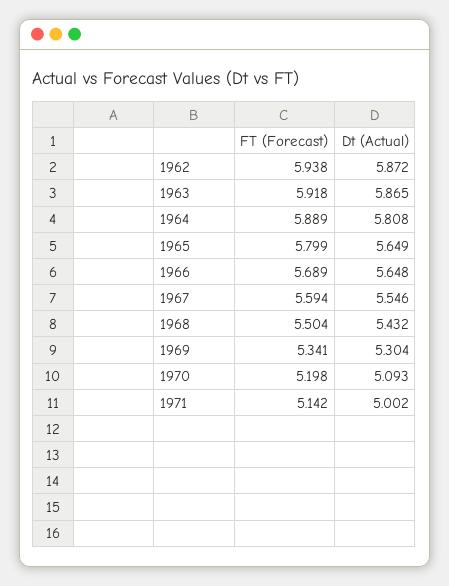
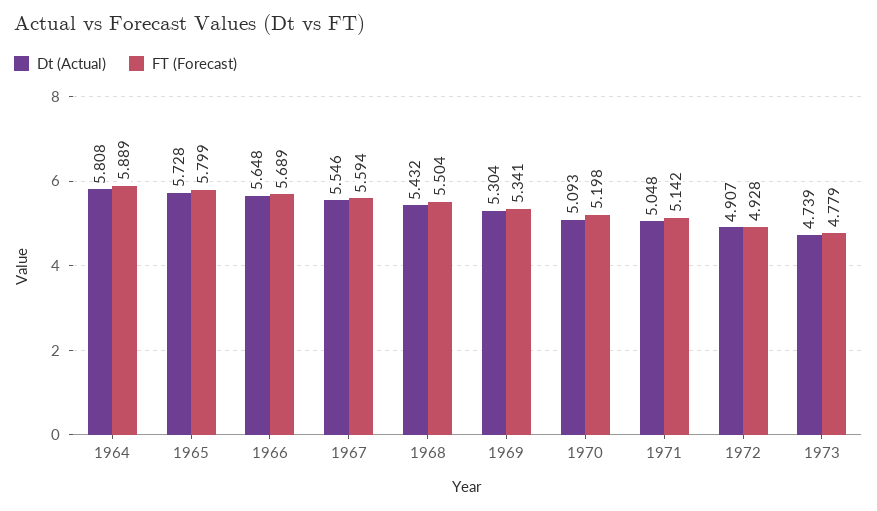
FT (Forecast), 1962: 5.938 -> none
Dt (Actual), 1962: 5.872 -> none
FT (Forecast), 1963: 5.918 -> none
Dt (Actual), 1963: 5.865 -> none
Dt (Actual), 1965: 5.649 -> 5.728
Dt (Actual), 1971: 5.002 -> 5.048
Dt (Actual), 1972: none -> 4.907
FT (Forecast), 1972: none -> 4.928
Dt (Actual), 1973: none -> 4.739
FT (Forecast), 1973: none -> 4.779

